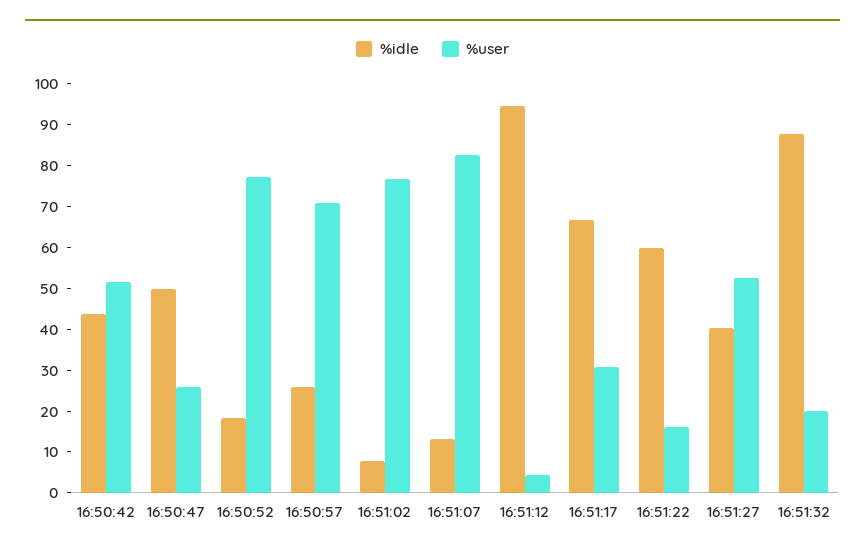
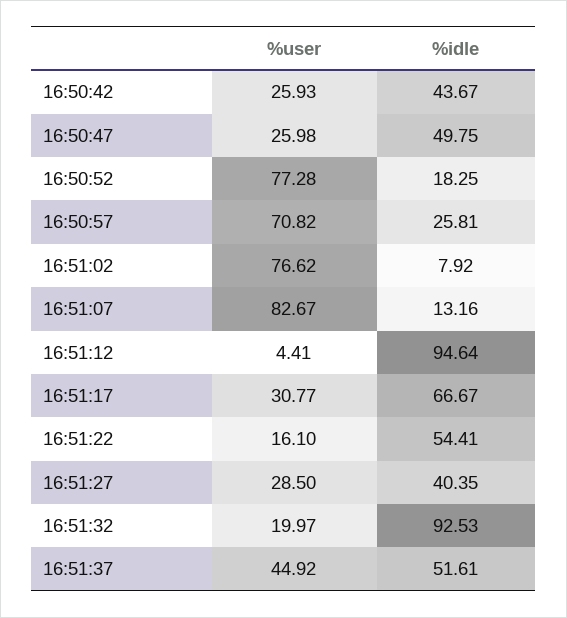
%user, 16:50:42: 52 -> 25.93
%idle, 16:51:22: 60 -> 54.41
%user, 16:51:27: 52 -> 28.5
%idle, 16:51:32: 88 -> 92.53
%user, 16:51:37: none -> 44.92
%idle, 16:51:37: none -> 51.61

